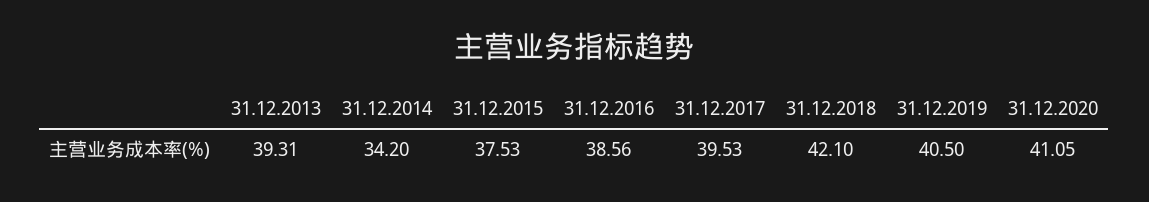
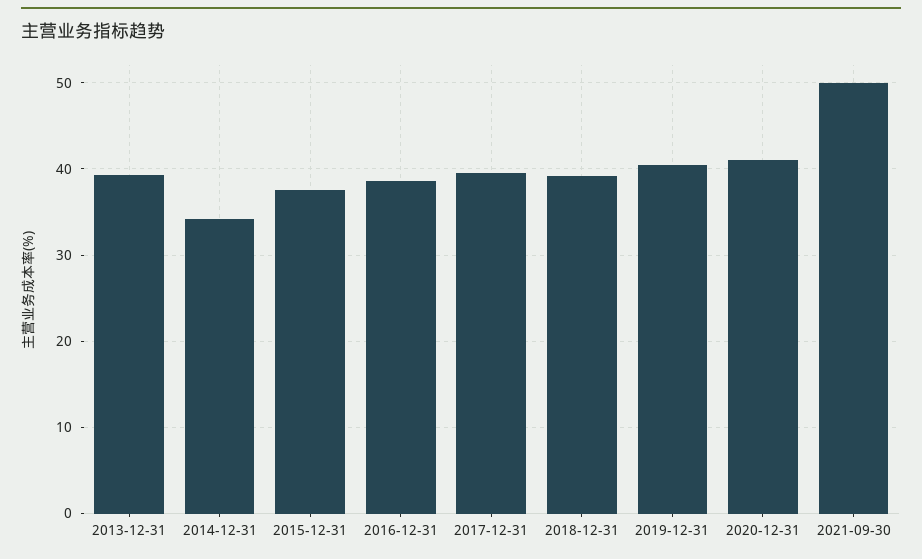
31.12.2018: 42.1 -> 39
2021-09-30: none -> 50

